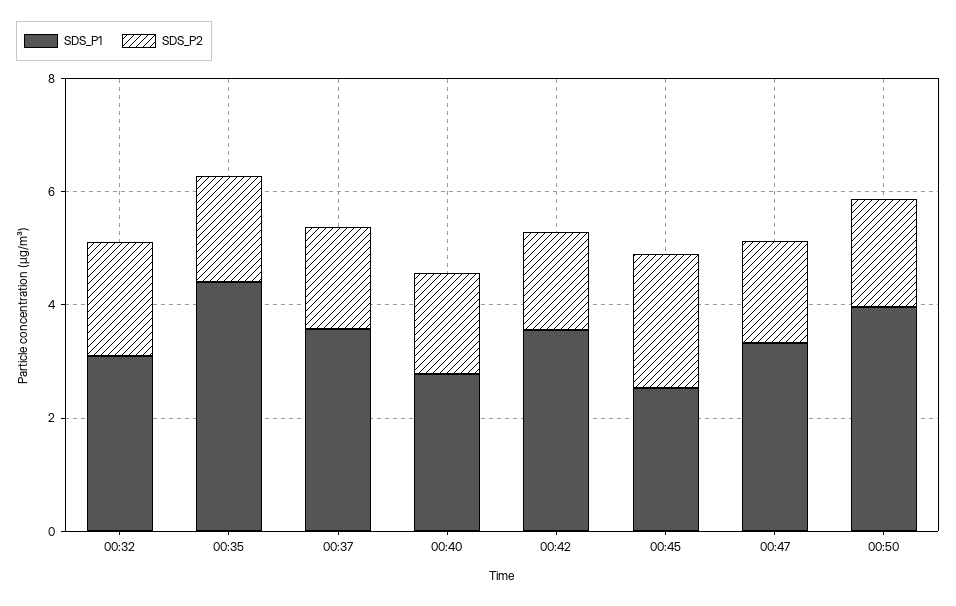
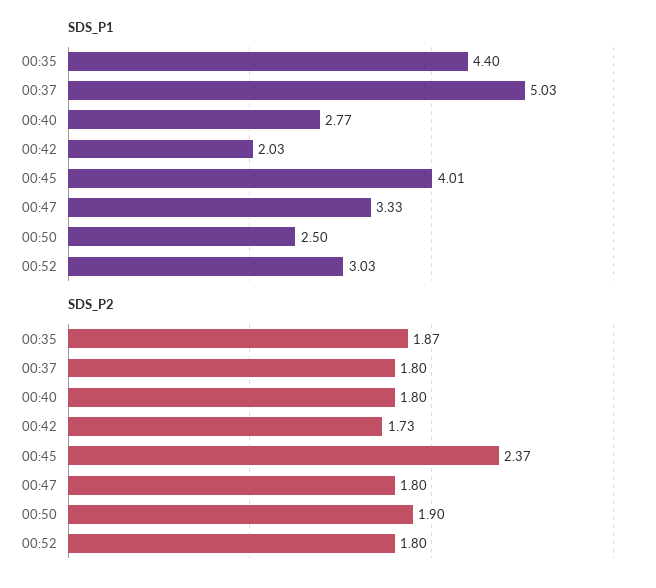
SDS_P1, 00:32: 3 -> none
SDS_P2, 00:32: 2 -> none
SDS_P1, 00:37: 3.5 -> 5.03
SDS_P1, 00:42: 3.5 -> 2.03
SDS_P1, 00:45: 2.5 -> 4.01
SDS_P1, 00:50: 4 -> 2.5
SDS_P1, 00:52: none -> 3.03
SDS_P2, 00:52: none -> 1.8

